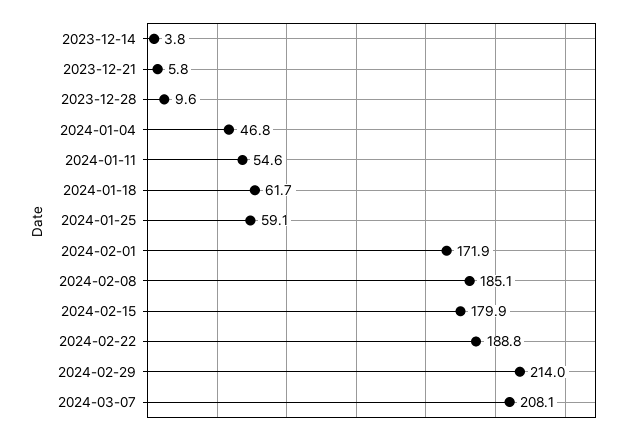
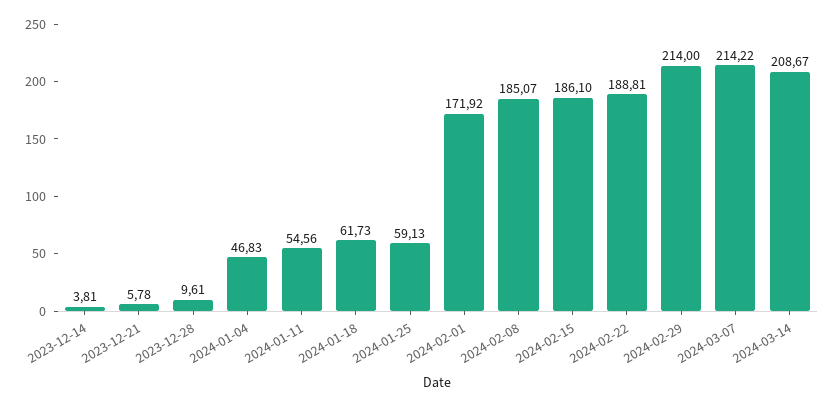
2024-02-15: 179.9 -> 186.1
2024-03-07: 208.1 -> 214.22
2024-03-14: none -> 208.67

